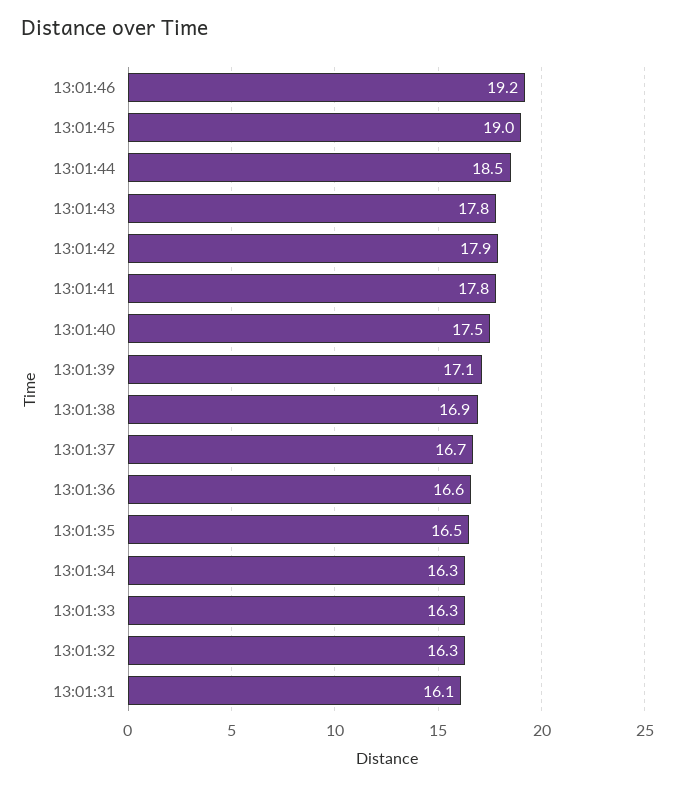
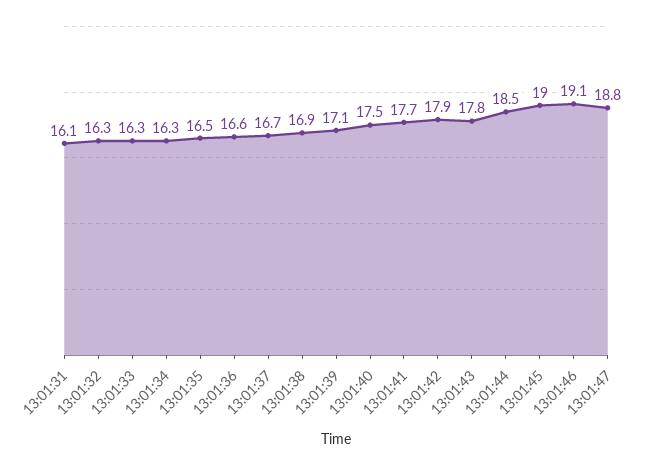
13:01:46: 19.2 -> 19.1
13:01:41: 17.8 -> 17.7
13:01:47: none -> 18.8

